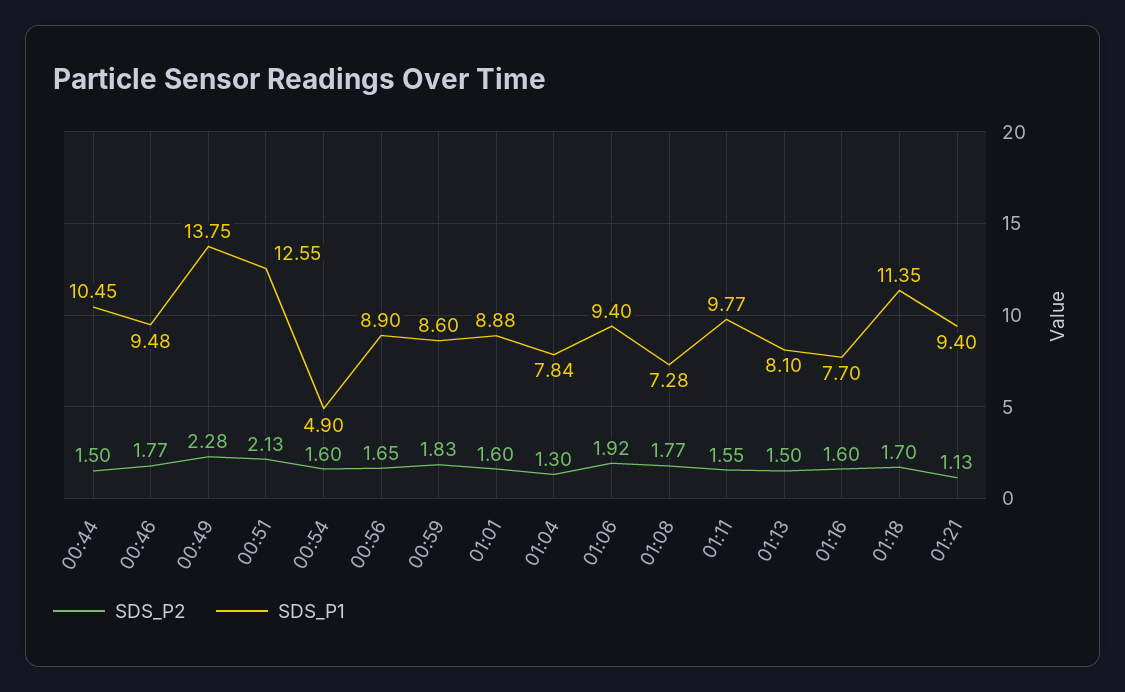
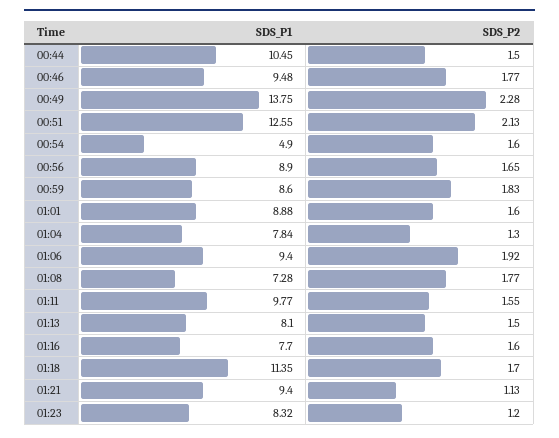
SDS_P1, 01:23: none -> 8.32
SDS_P2, 01:23: none -> 1.2

